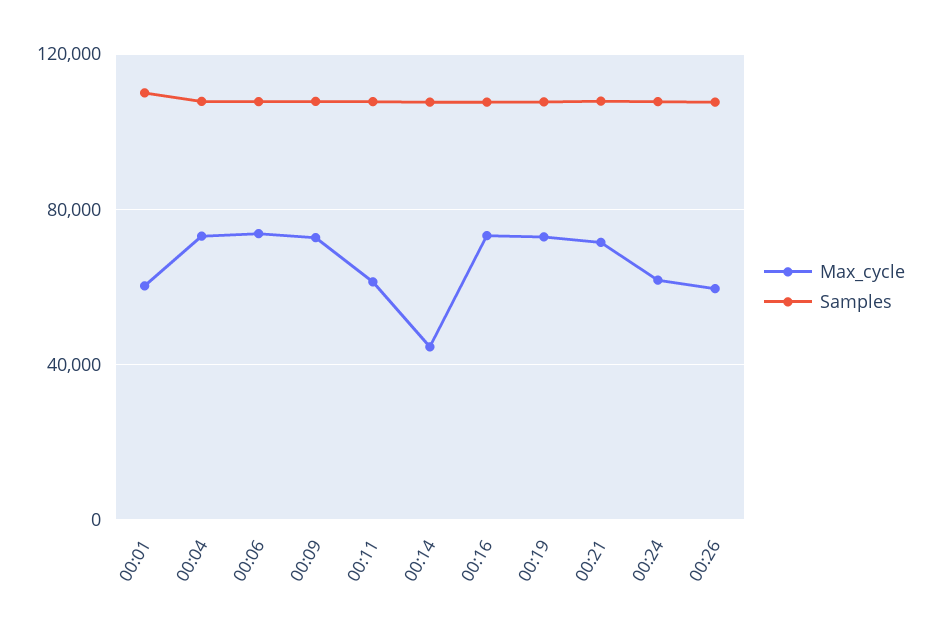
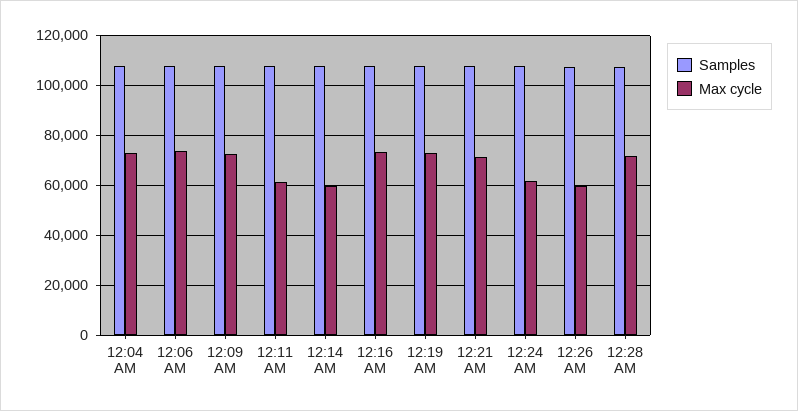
Max_cycle, 00:01: 60000 -> none
Samples, 00:01: 110000 -> none
Max_cycle, 00:14: 45000 -> 60000
Samples, 12:28 AM: none -> 107500
Max_cycle, 12:28 AM: none -> 72500

